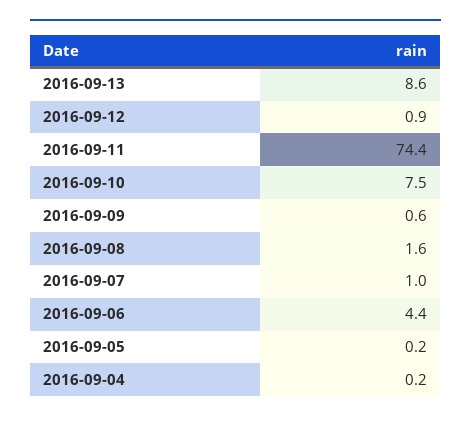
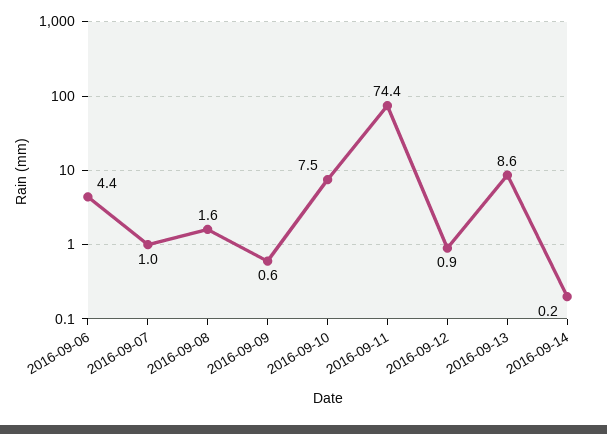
2016-09-05: 0.2 -> none
2016-09-04: 0.2 -> none
2016-09-14: none -> 0.2

